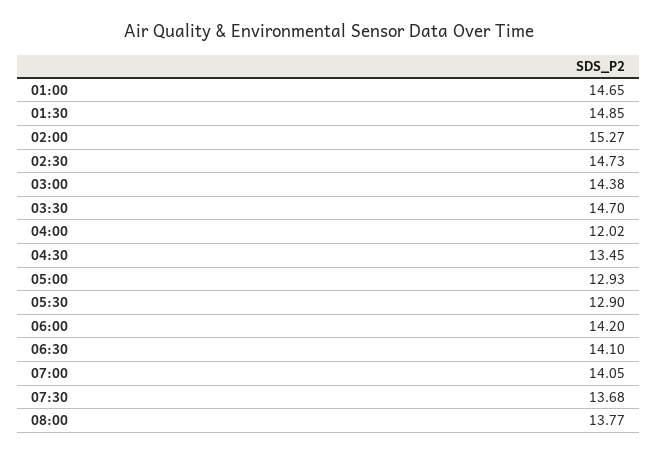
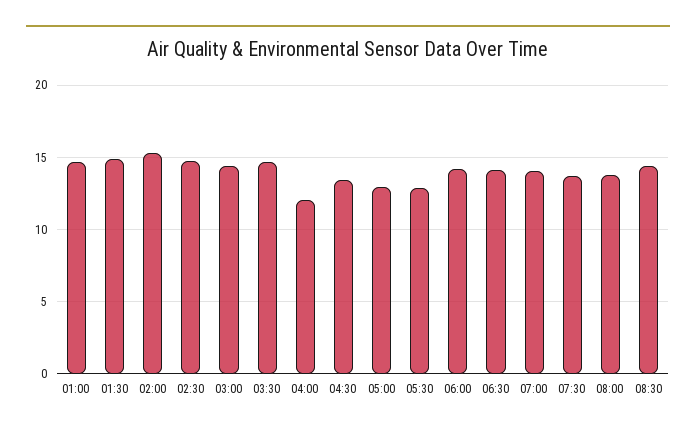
08:30: none -> 14.5

